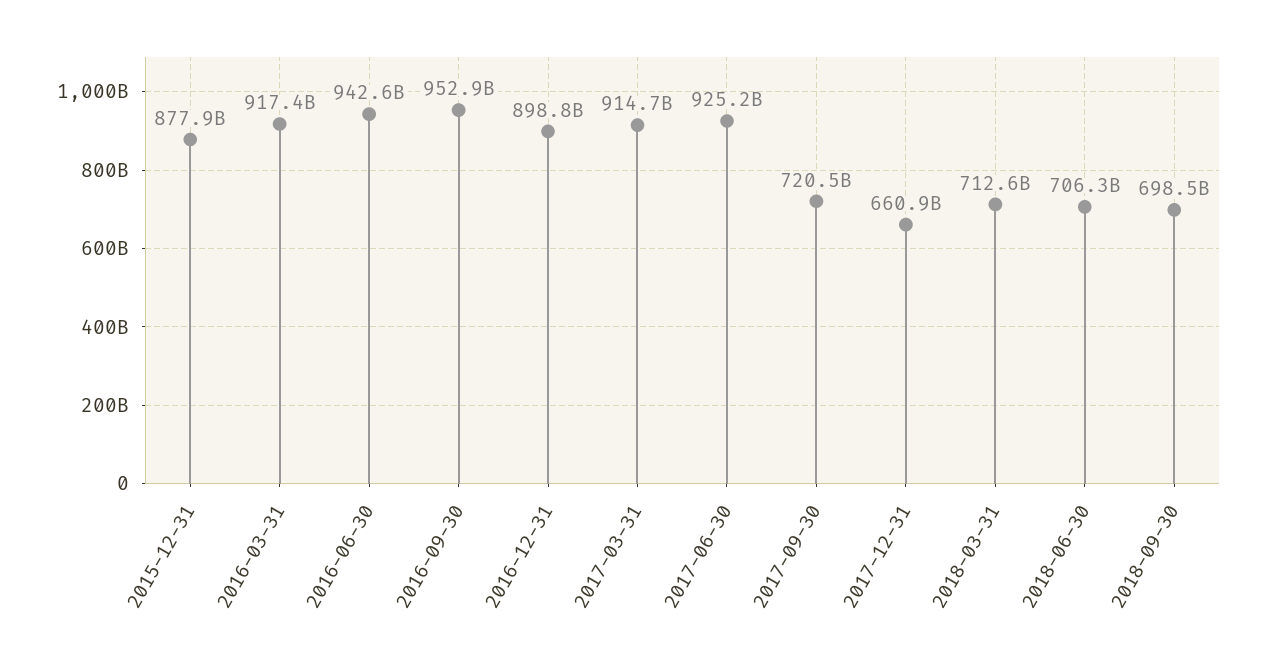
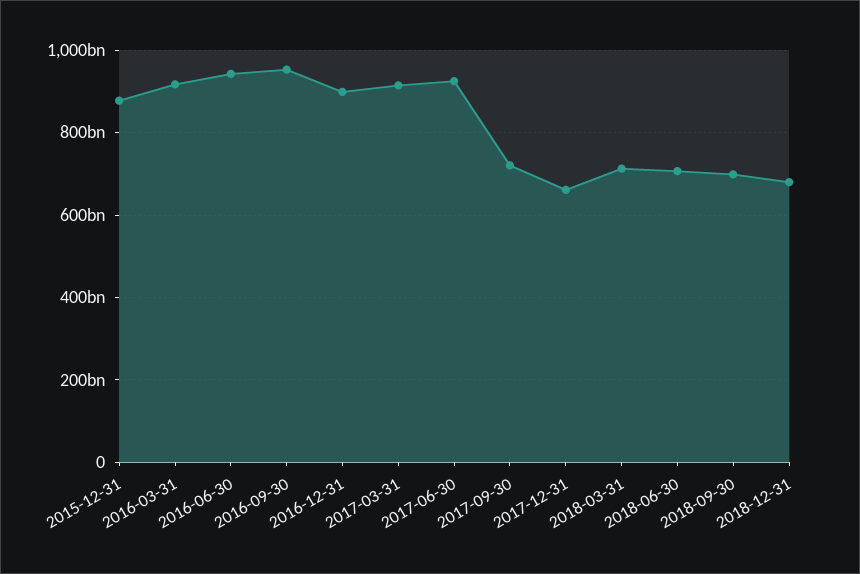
2018-12-31: none -> 680000000000

